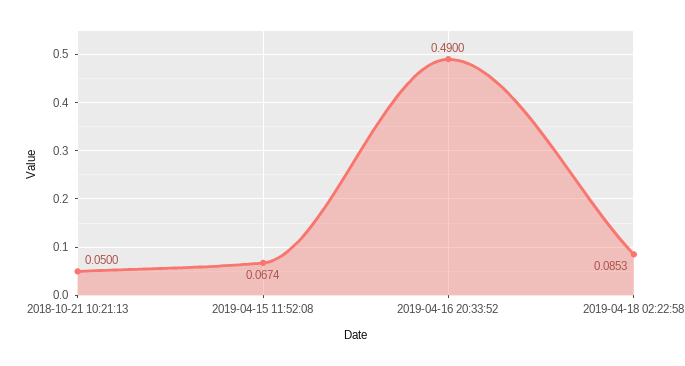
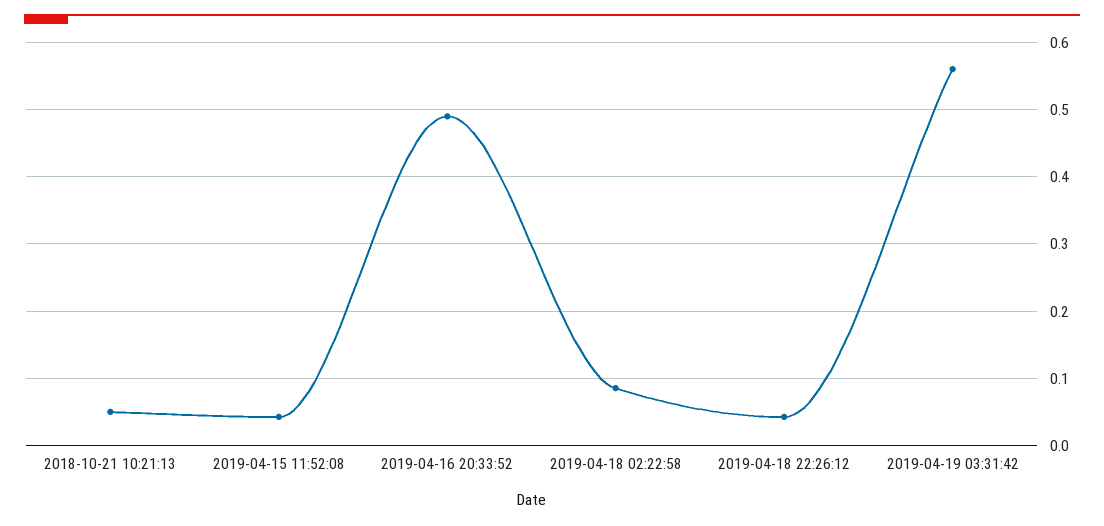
2019-04-15 11:52:08: 0.0674 -> 0.04
2019-04-18 22:26:12: none -> 0.04
2019-04-19 03:31:42: none -> 0.56

